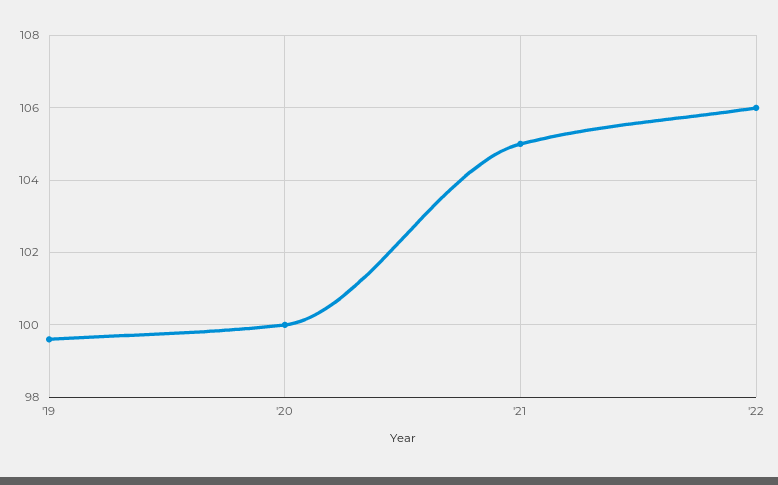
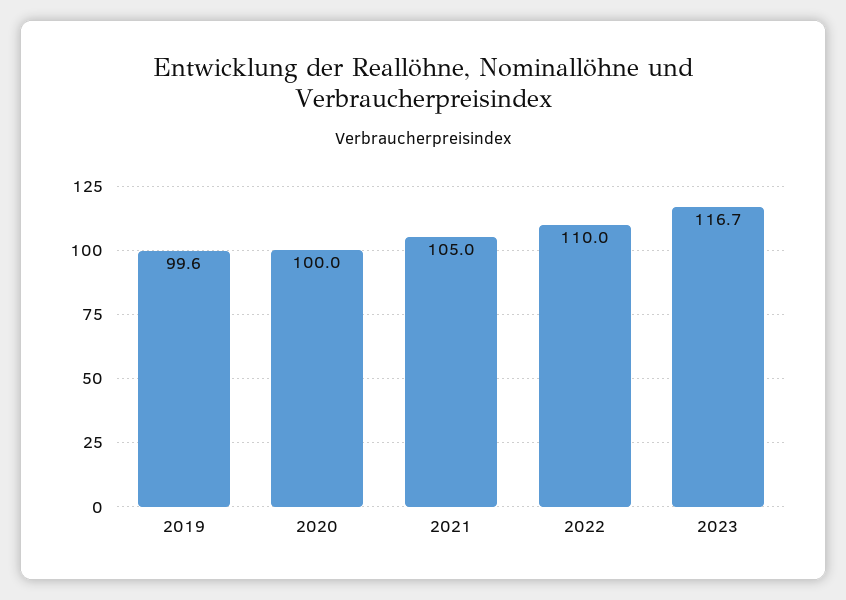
'22: 106 -> 110
2023: none -> 116.7

